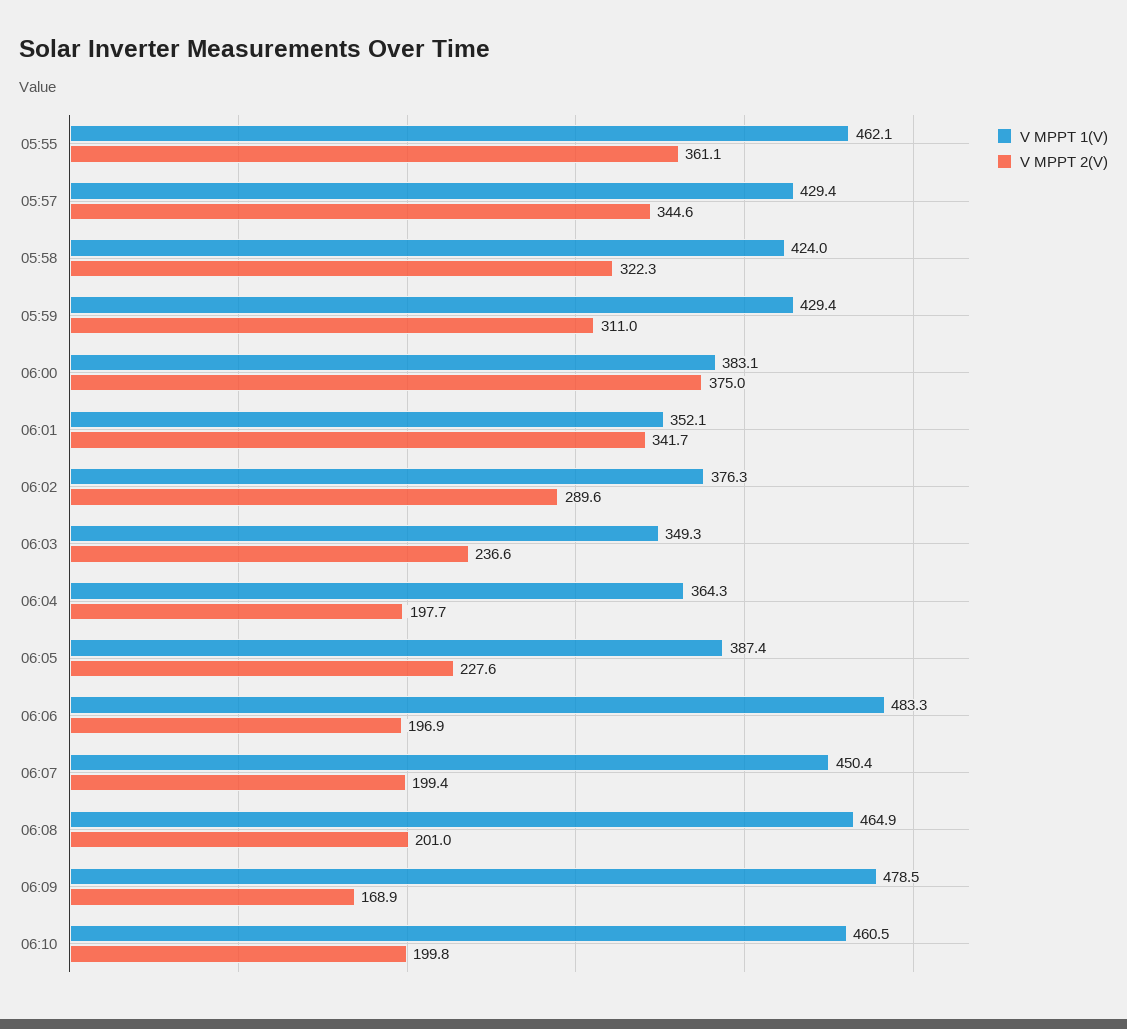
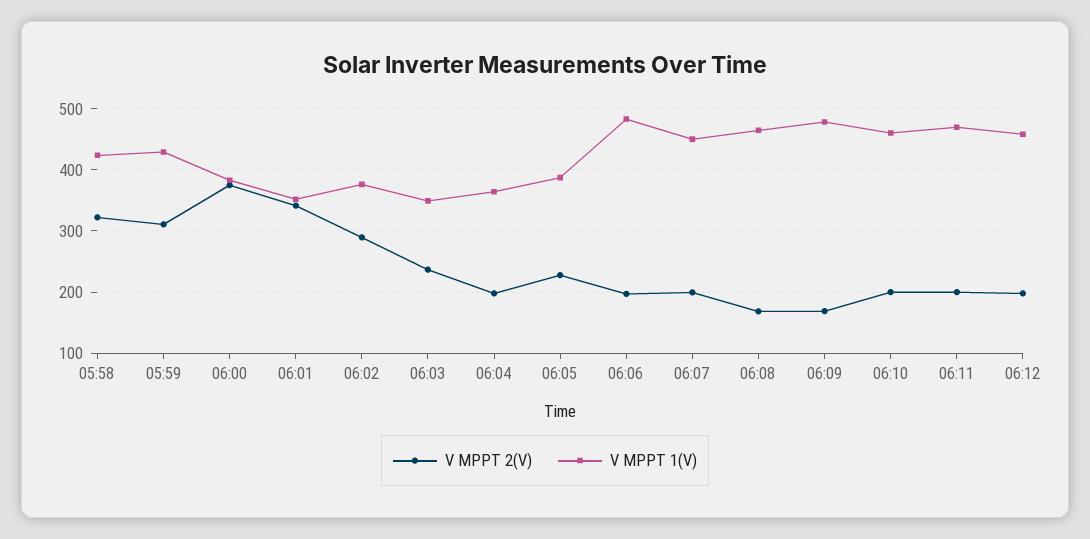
V MPPT 1(V), 05:55: 462.1 -> none
V MPPT 2(V), 05:55: 361.1 -> none
V MPPT 1(V), 05:57: 429.4 -> none
V MPPT 2(V), 05:57: 344.6 -> none
V MPPT 2(V), 06:08: 201 -> 170
V MPPT 2(V), 06:11: none -> 200
V MPPT 1(V), 06:11: none -> 470
V MPPT 2(V), 06:12: none -> 200
V MPPT 1(V), 06:12: none -> 460

